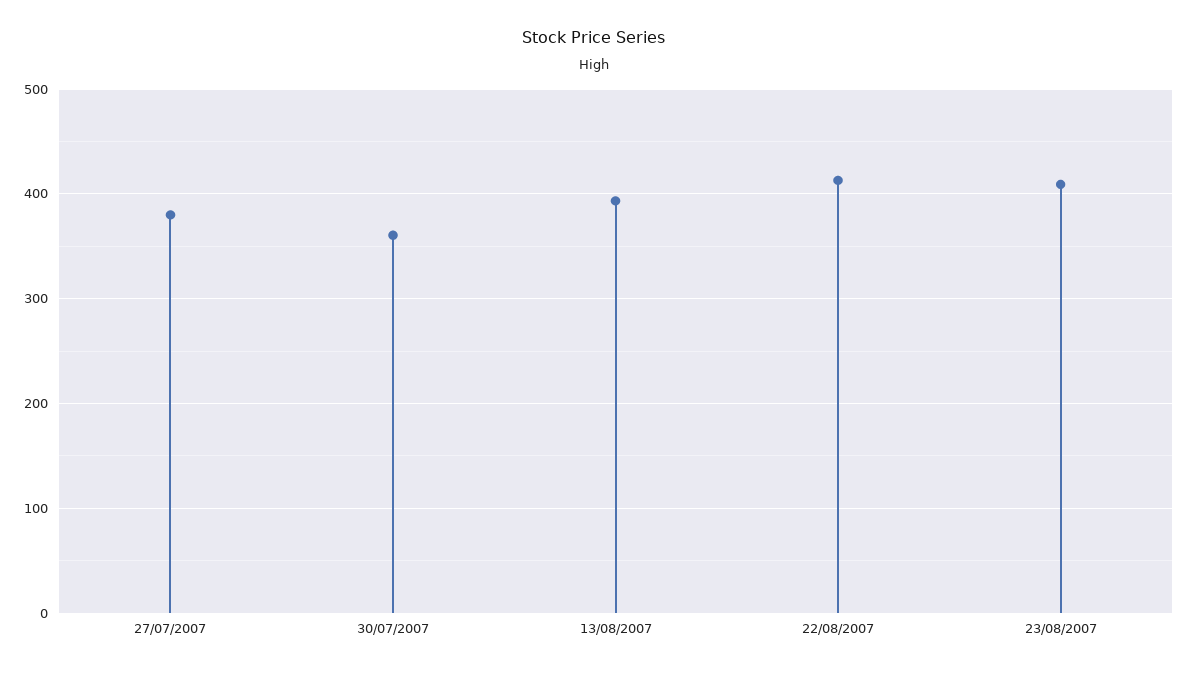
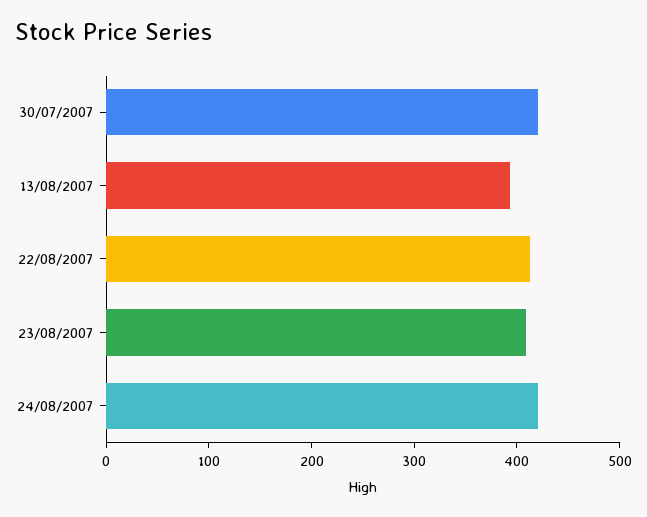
27/07/2007: 380 -> none
30/07/2007: 360 -> 420
24/08/2007: none -> 420

